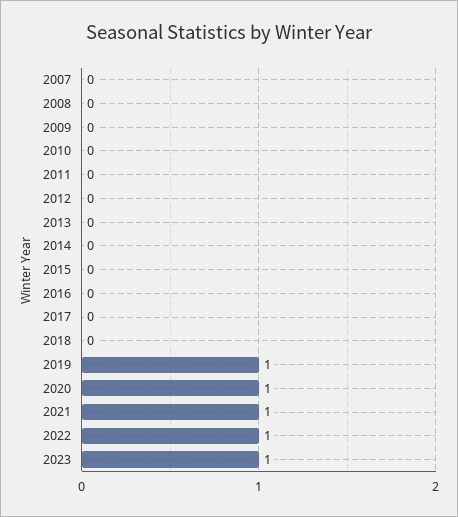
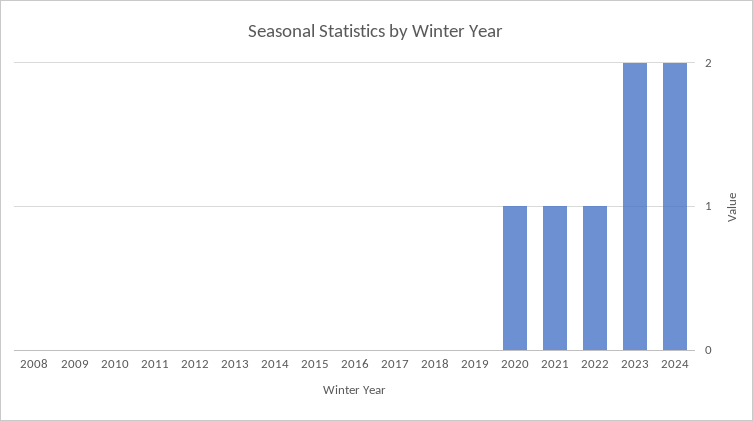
2007: 0 -> none
2019: 1 -> 0
2023: 1 -> 2
2024: none -> 2

